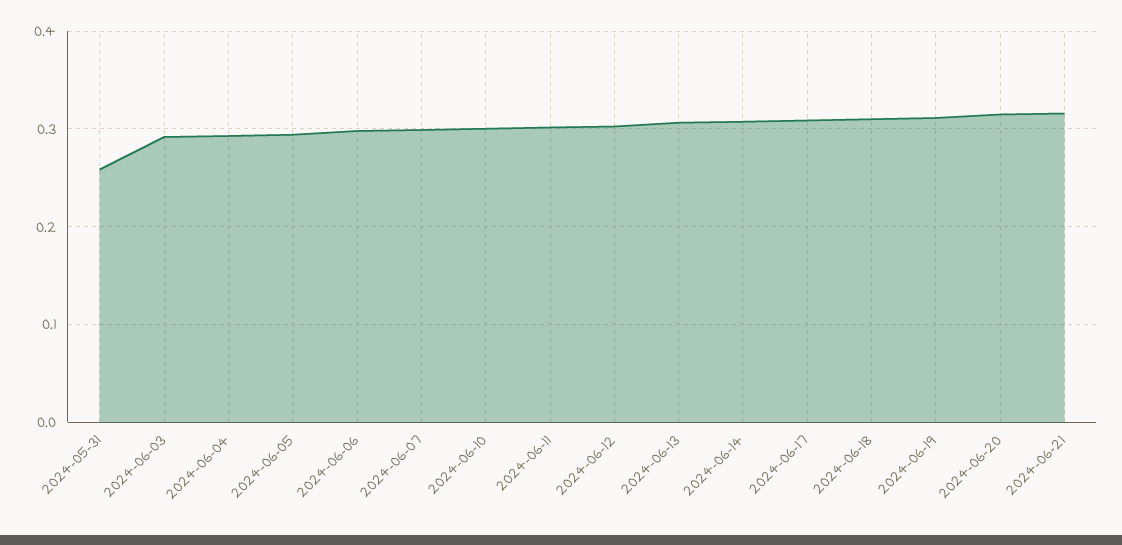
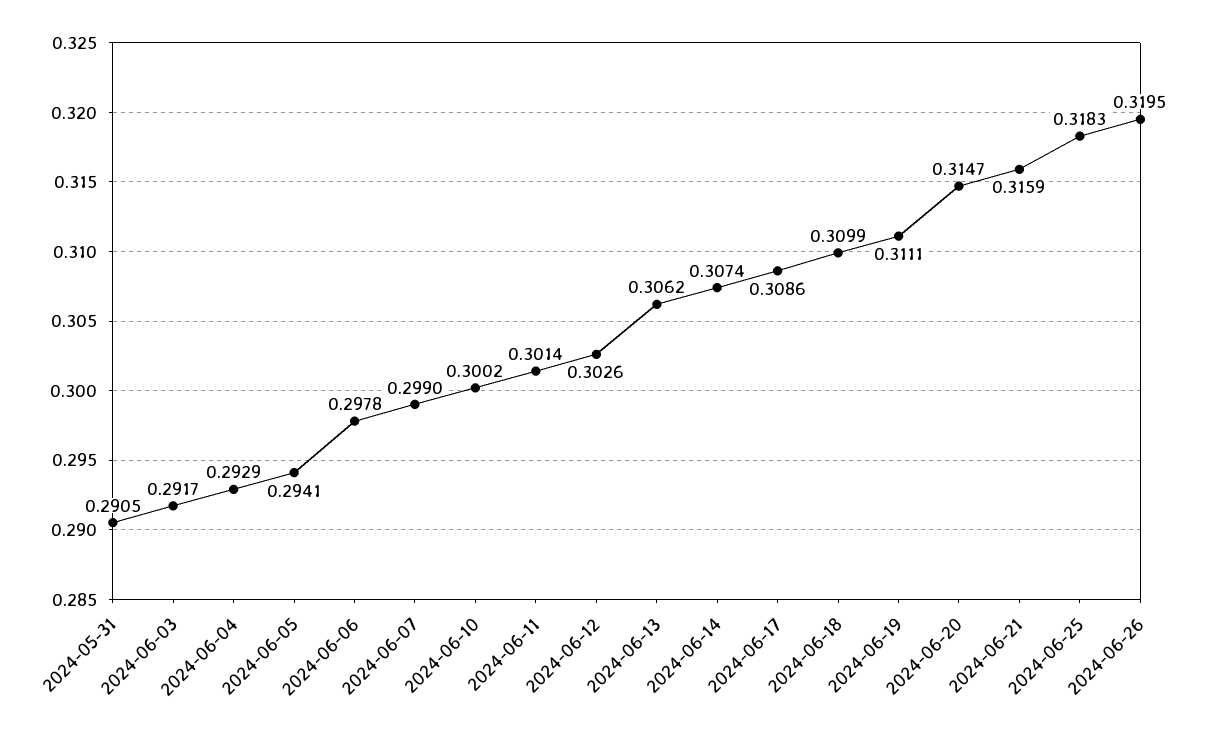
2024-05-31: 0.26 -> 0.2905
2024-06-25: none -> 0.3183
2024-06-26: none -> 0.3195

